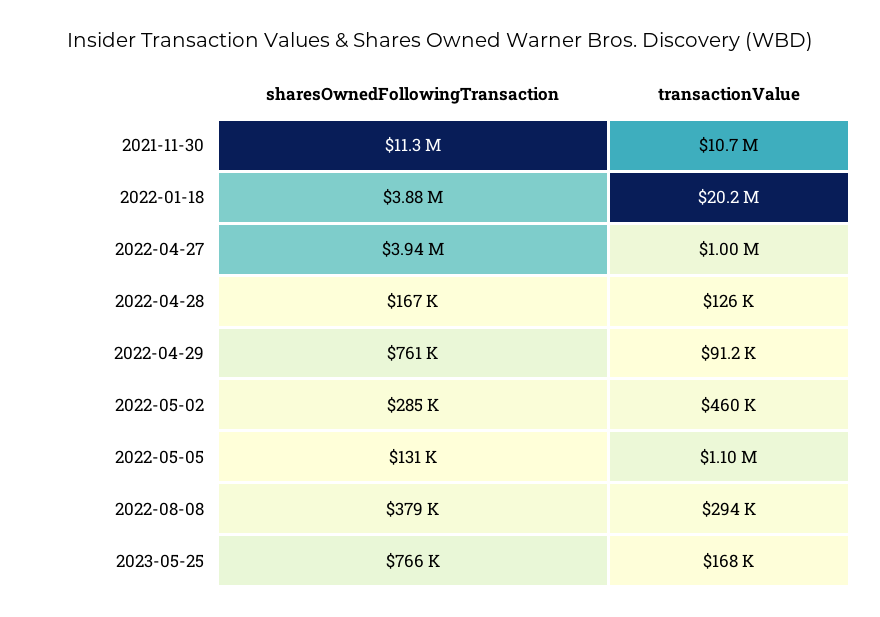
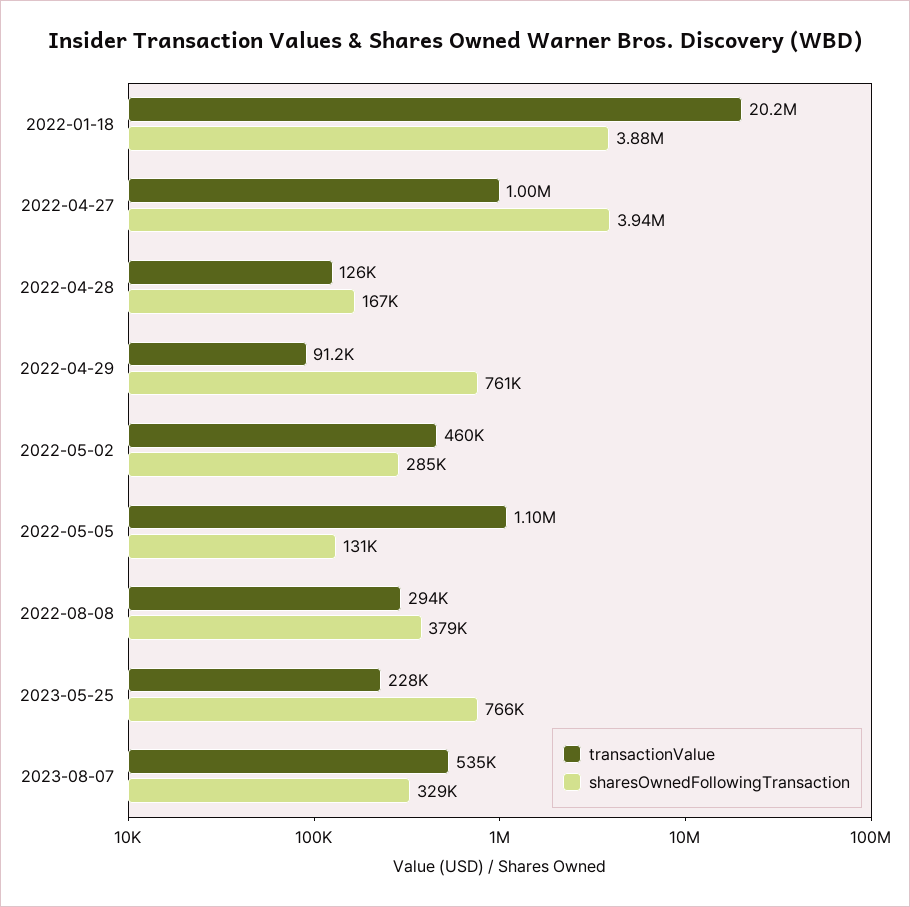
sharesOwnedFollowingTransaction, 2021-11-30: 11300000 -> none
transactionValue, 2021-11-30: 10700000 -> none
transactionValue, 2023-05-25: 168000 -> 228000
transactionValue, 2023-08-07: none -> 535000
sharesOwnedFollowingTransaction, 2023-08-07: none -> 329000

